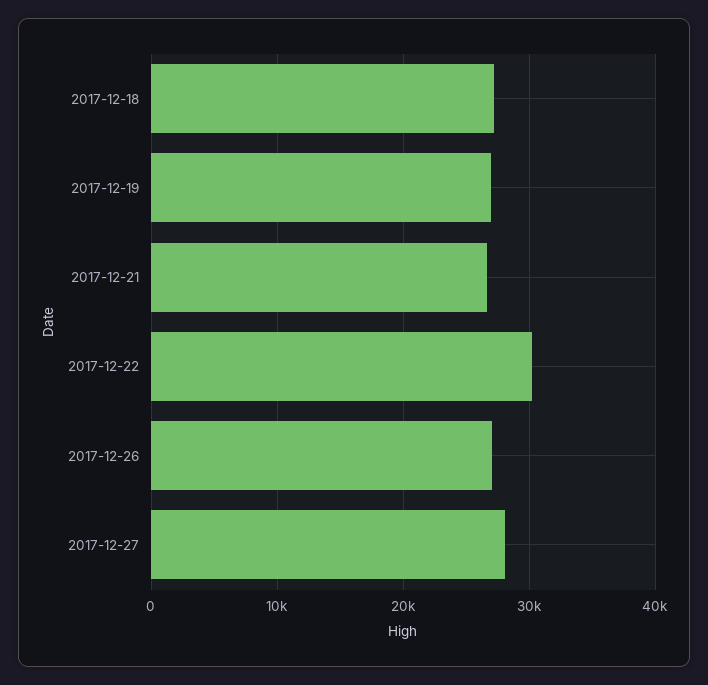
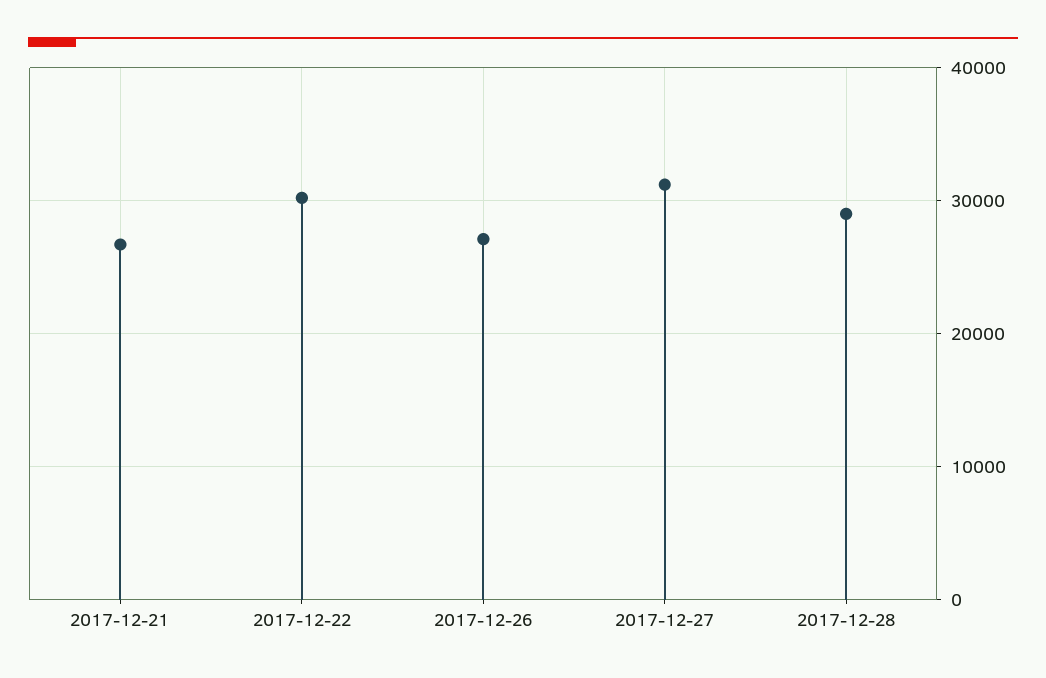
2017-12-18: 27000 -> none
2017-12-19: 27000 -> none
2017-12-27: 28000 -> 31000
2017-12-28: none -> 29000

